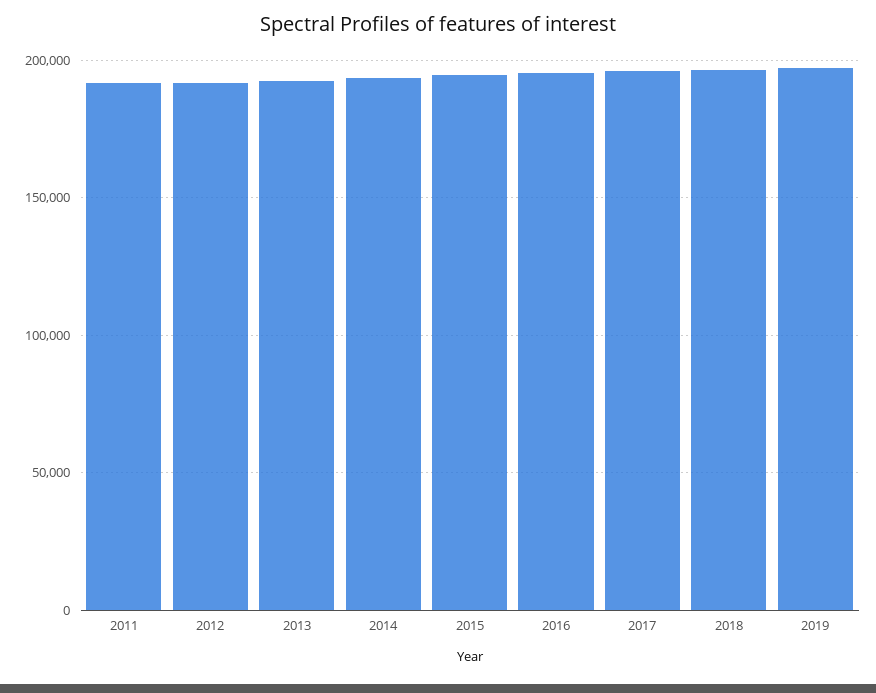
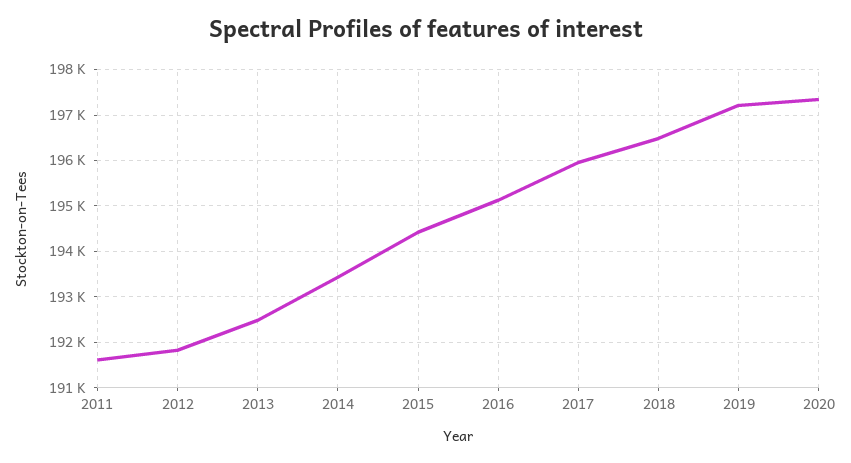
2020: none -> 197400

